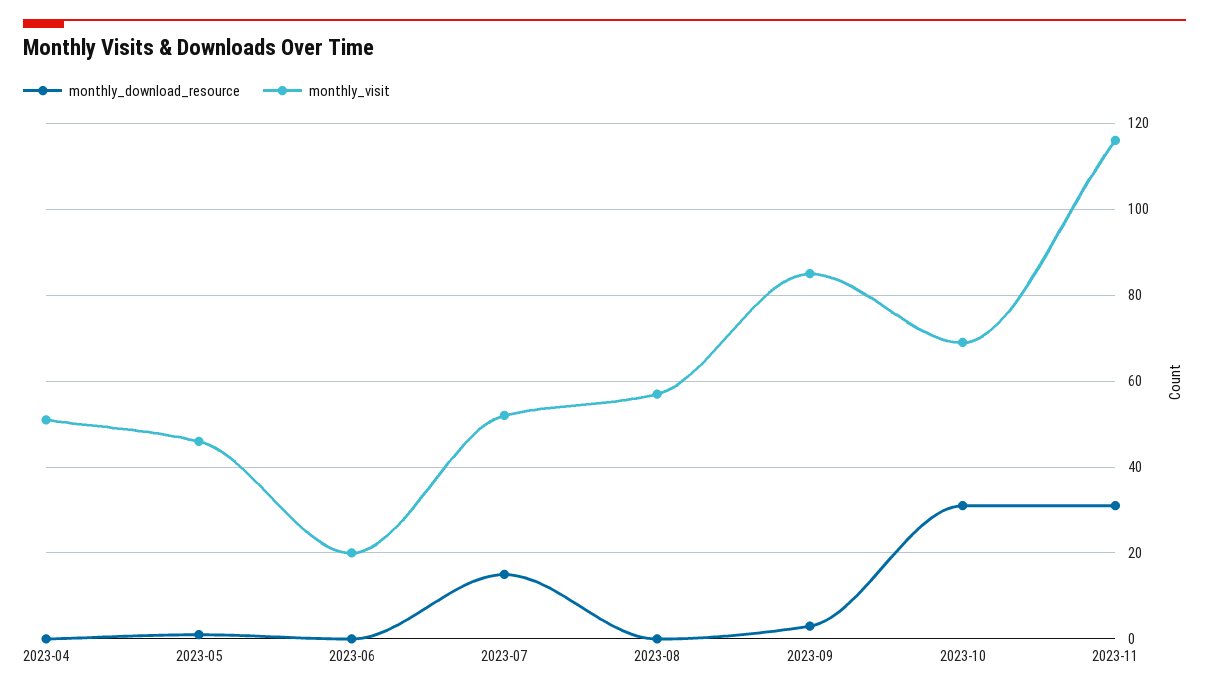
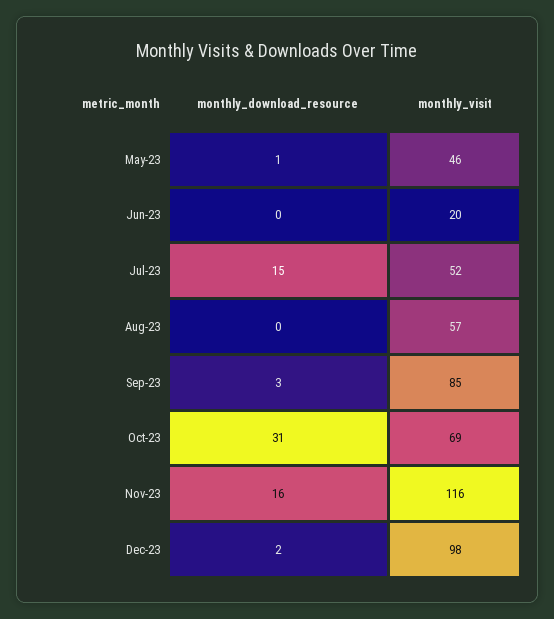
monthly_download_resource, 2023-04: 0 -> none
monthly_visit, 2023-04: 50 -> none
monthly_download_resource, 2023-11: 30 -> 16
monthly_download_resource, Dec-23: none -> 2
monthly_visit, Dec-23: none -> 98

